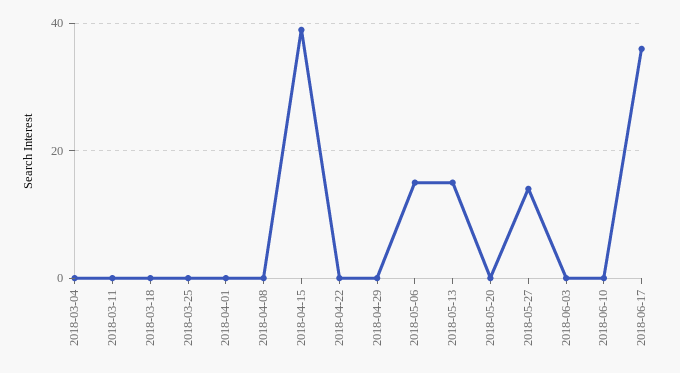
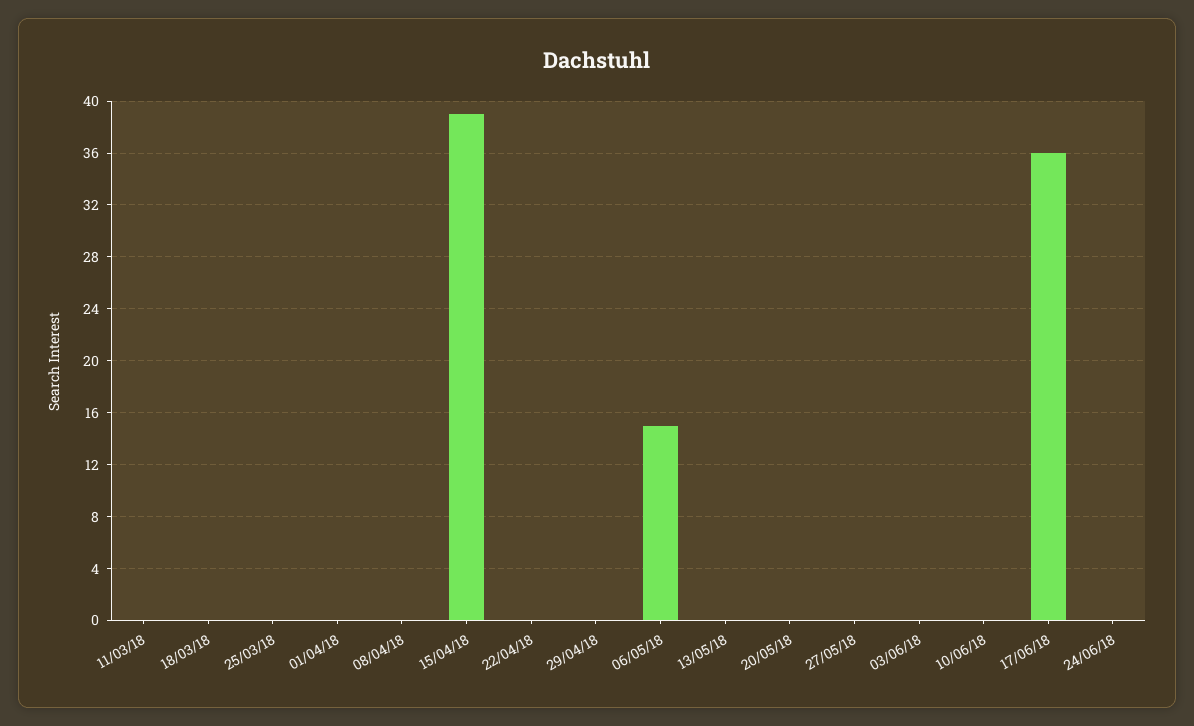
2018-03-04: 0 -> none
2018-05-13: 15 -> 0
2018-05-27: 15 -> 0
24/06/18: none -> 0

